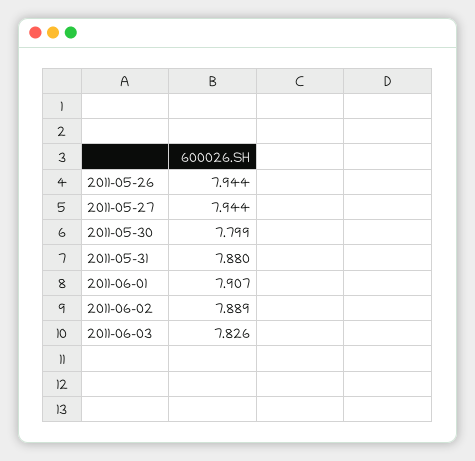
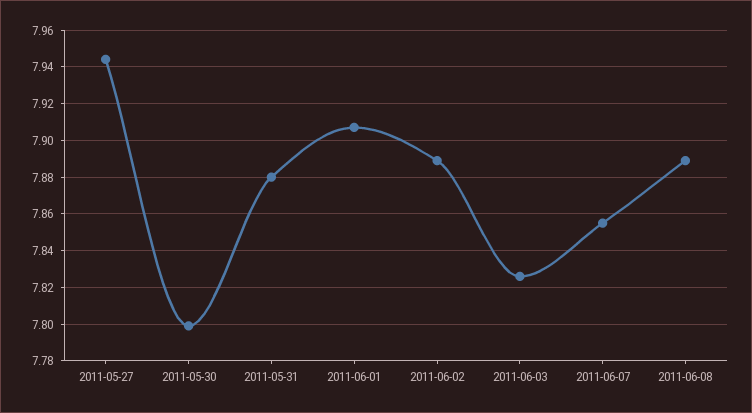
2011-05-26: 7.944 -> none
2011-06-07: none -> 7.855
2011-06-08: none -> 7.89

